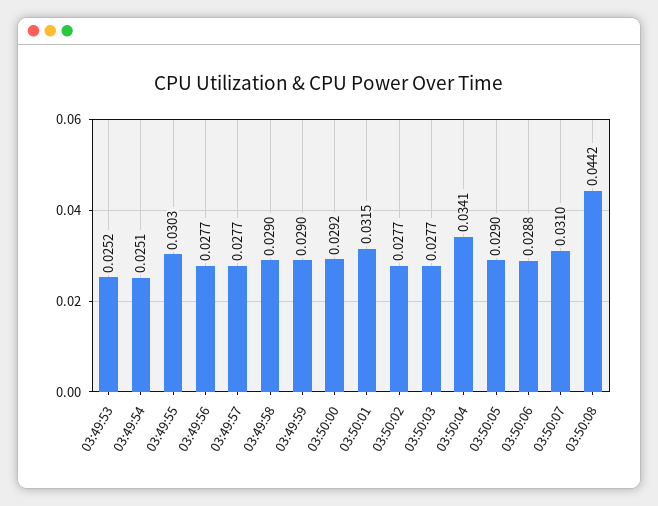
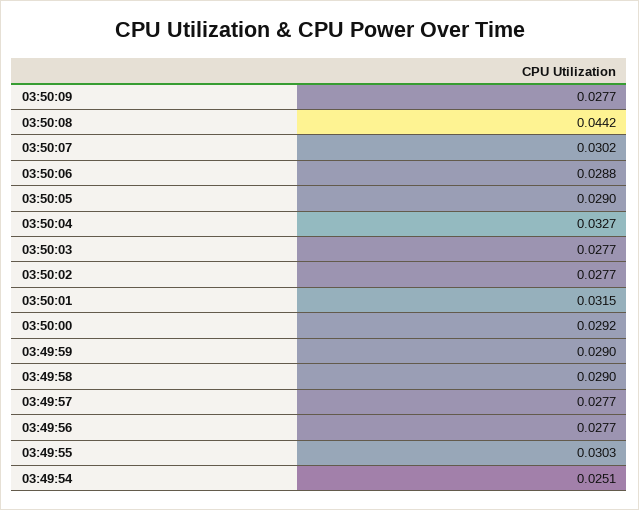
03:49:53: 0.0252 -> none
03:50:04: 0.0341 -> 0.0327
03:50:07: 0.031 -> 0.0302
03:50:09: none -> 0.0277

